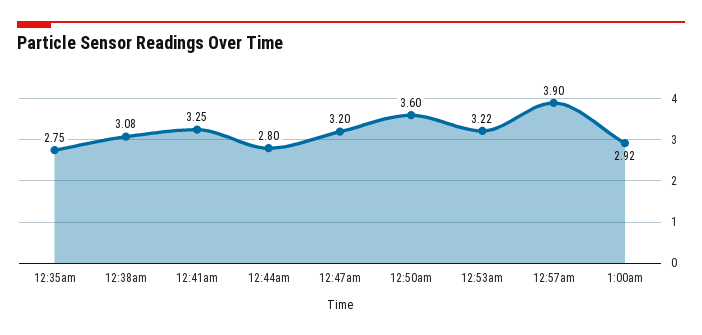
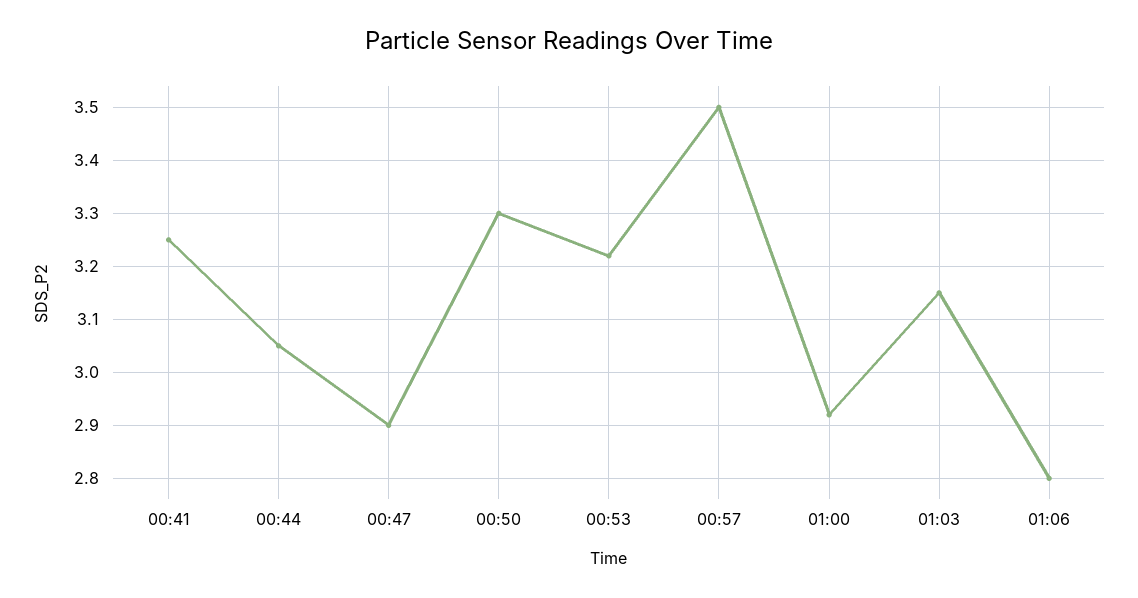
12:35am: 2.75 -> none
12:38am: 3.08 -> none
12:44am: 2.8 -> 3.05
12:47am: 3.2 -> 2.9
12:50am: 3.6 -> 3.3
12:57am: 3.9 -> 3.5
01:03: none -> 3.15
01:06: none -> 2.8

